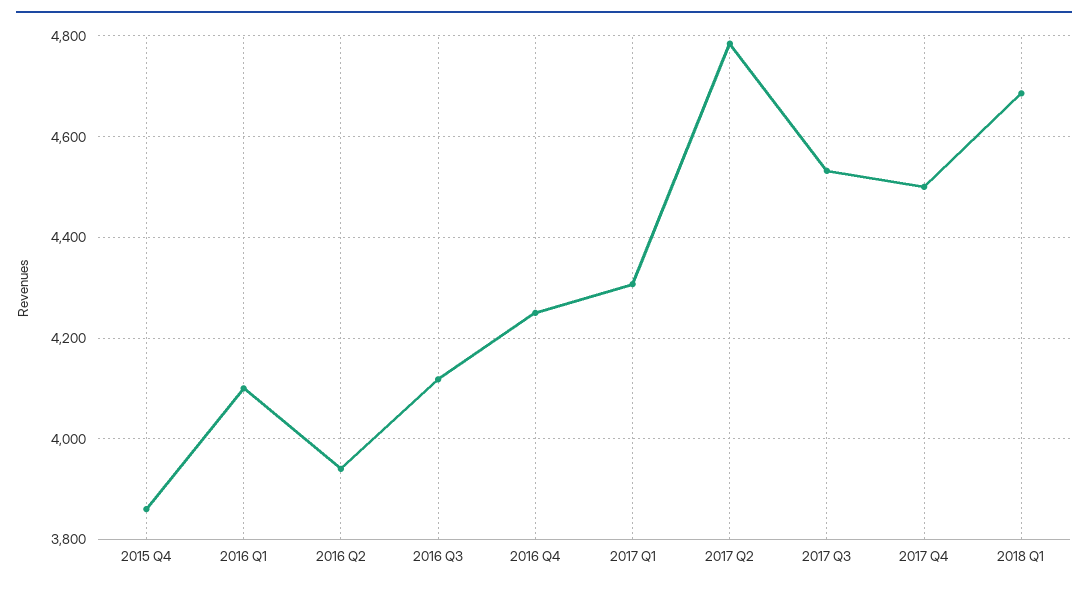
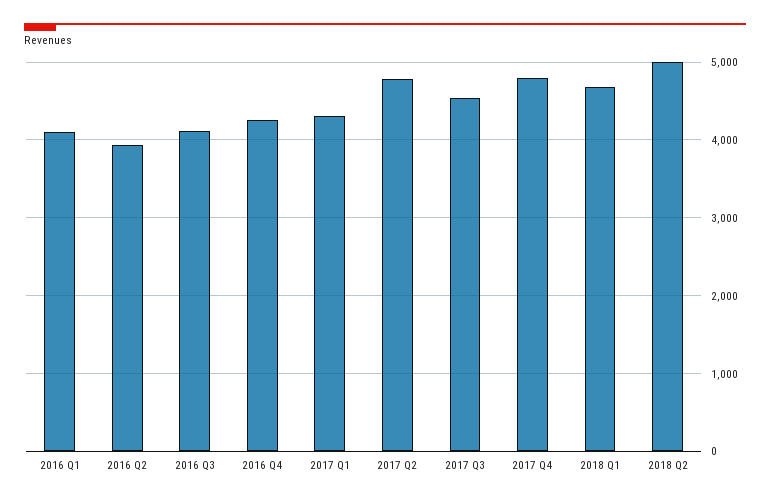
2015 Q4: 3860 -> none
2017 Q4: 4500 -> 4800
2018 Q2: none -> 5000

